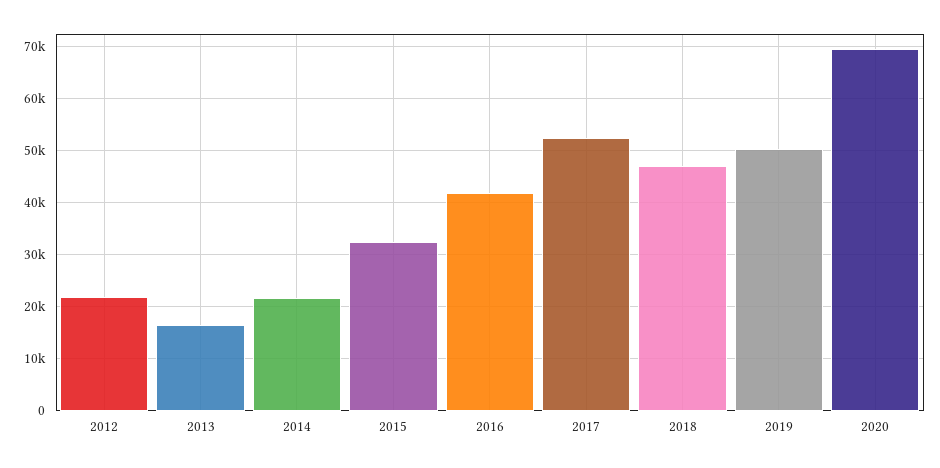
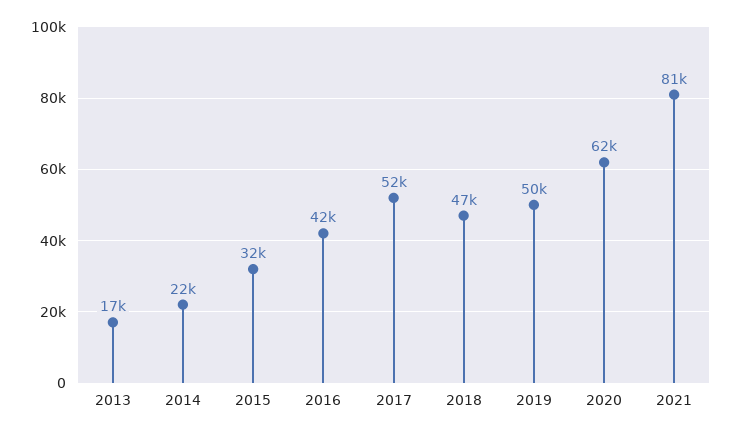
2012: 22000 -> none
2020: 70000 -> 62000
2021: none -> 81000

